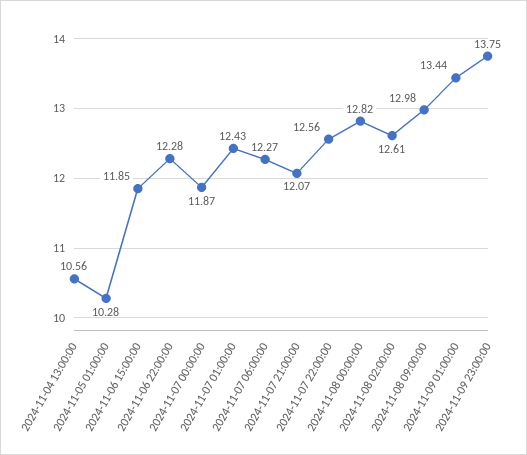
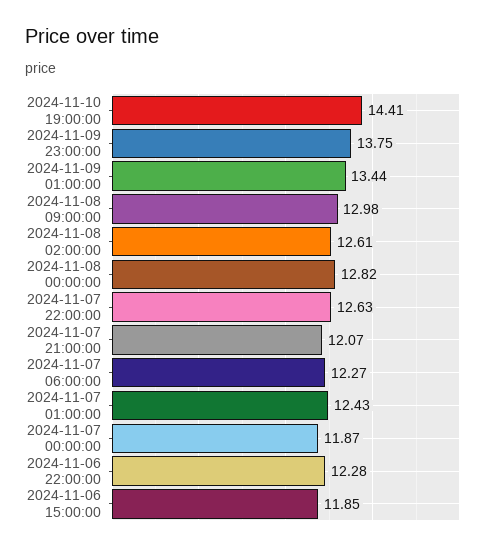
2024-11-04 13:00:00: 10.56 -> none
2024-11-05 01:00:00: 10.28 -> none
2024-11-07 22:00:00: 12.56 -> 12.63
2024-11-10 19:00:00: none -> 14.41

